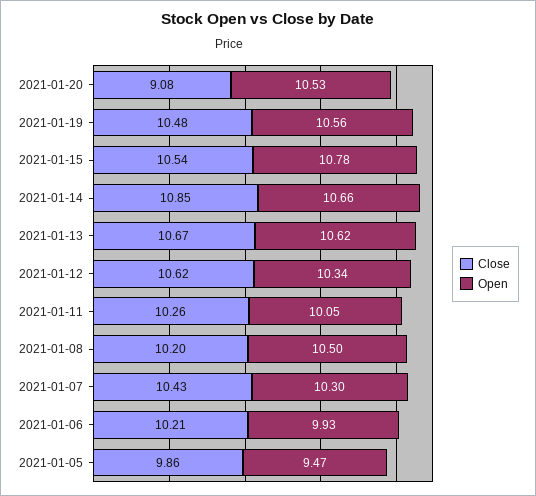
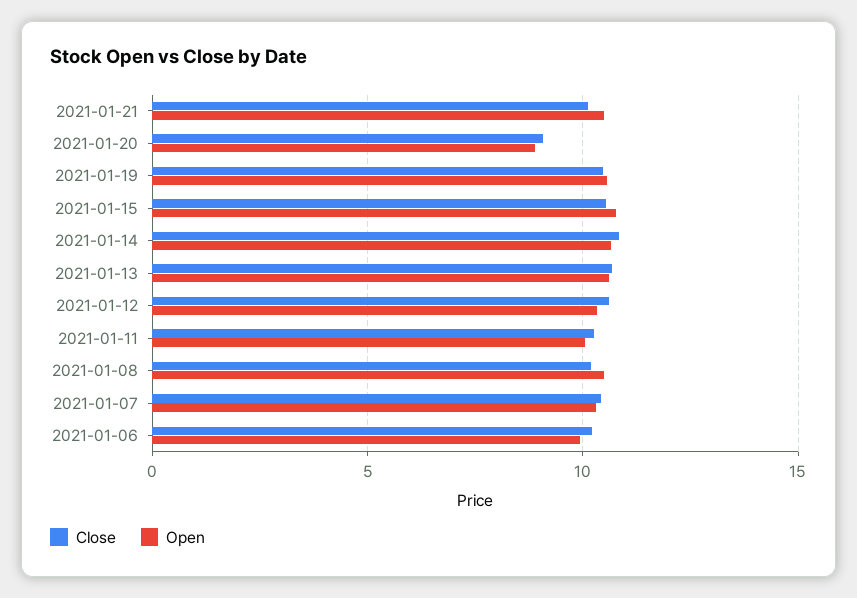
Open, 2021-01-20: 10.53 -> 9
Close, 2021-01-05: 9.86 -> none
Open, 2021-01-05: 9.47 -> none
Close, 2021-01-21: none -> 10
Open, 2021-01-21: none -> 10.5

